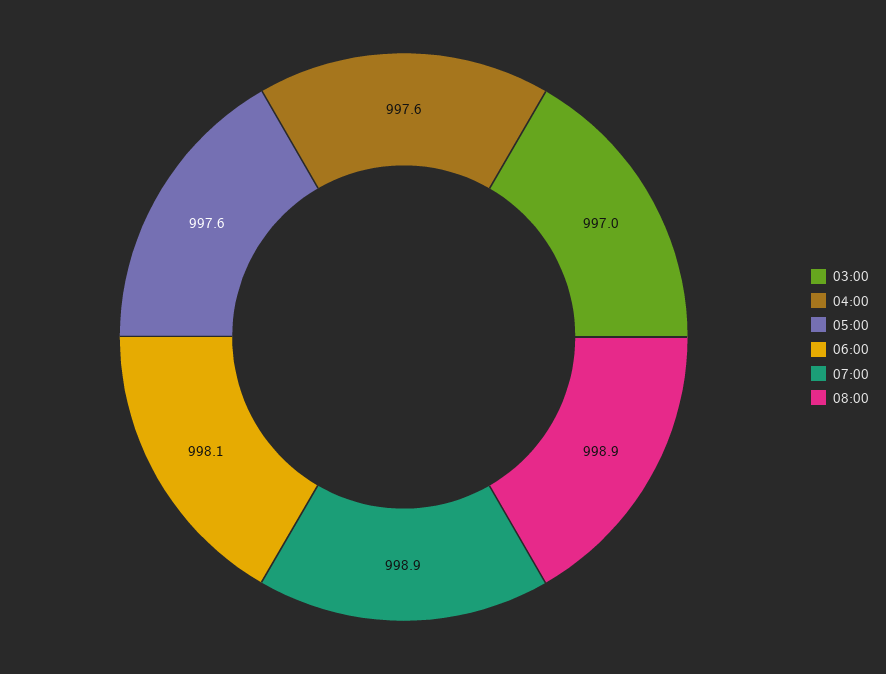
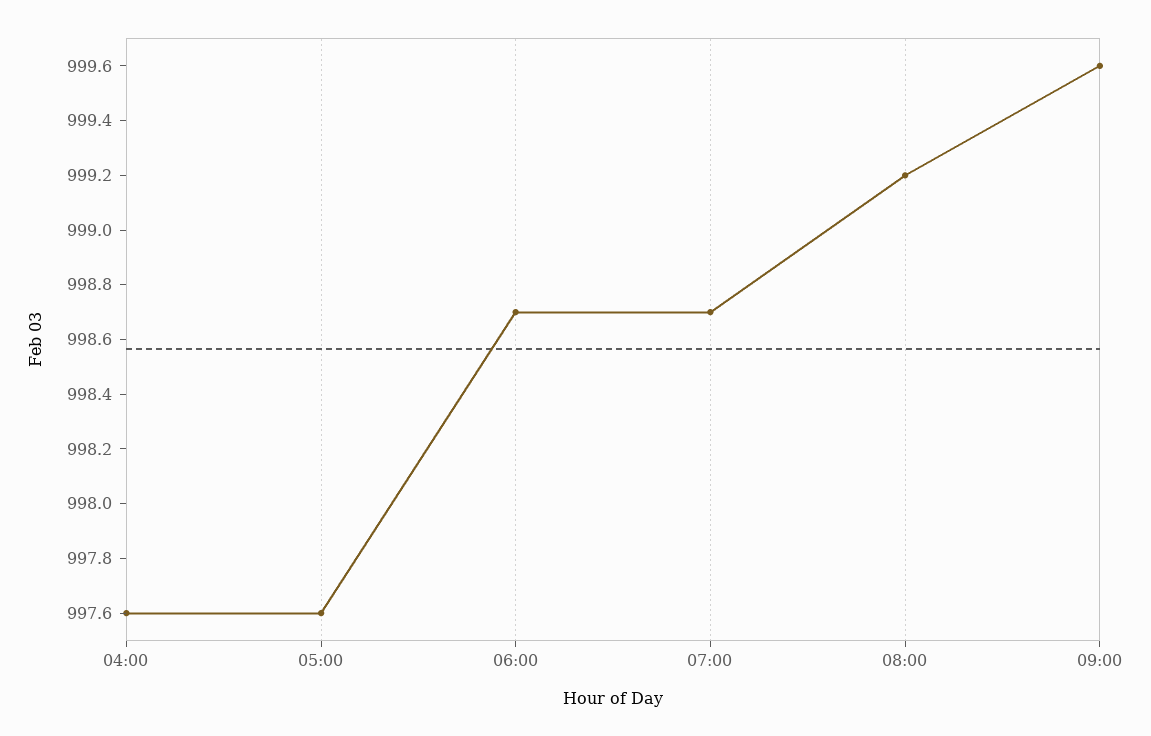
03:00: 997 -> none
06:00: 998.1 -> 998.7
07:00: 998.9 -> 998.7
08:00: 998.9 -> 999.2
09:00: none -> 999.6

